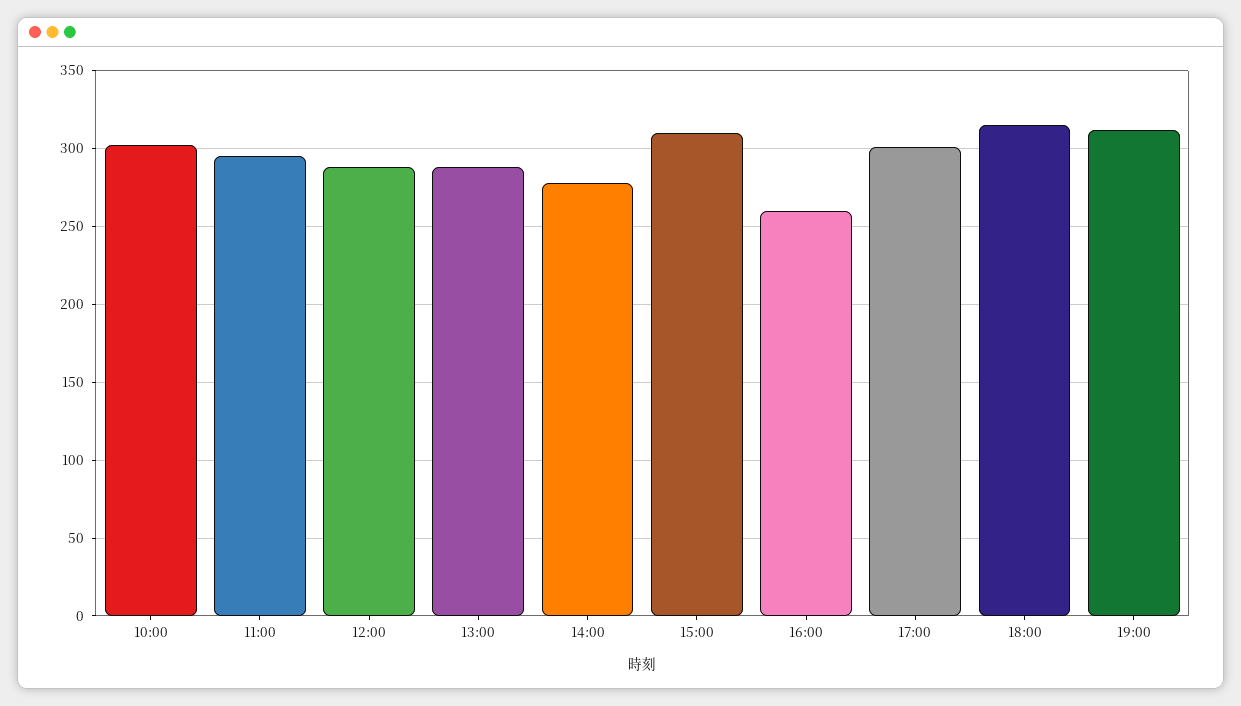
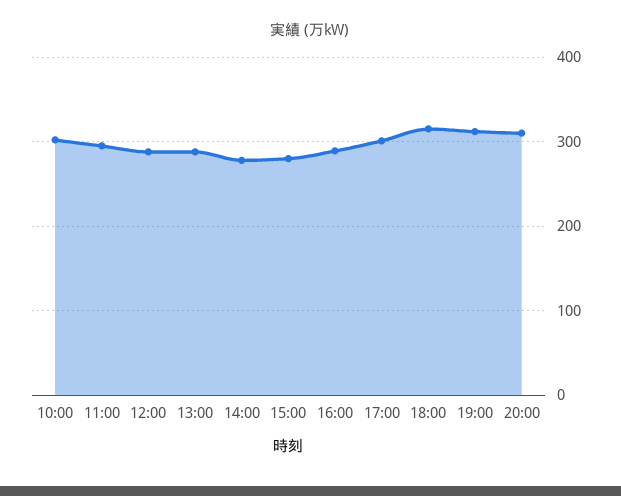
15:00: 310 -> 280
16:00: 260 -> 290
20:00: none -> 310

